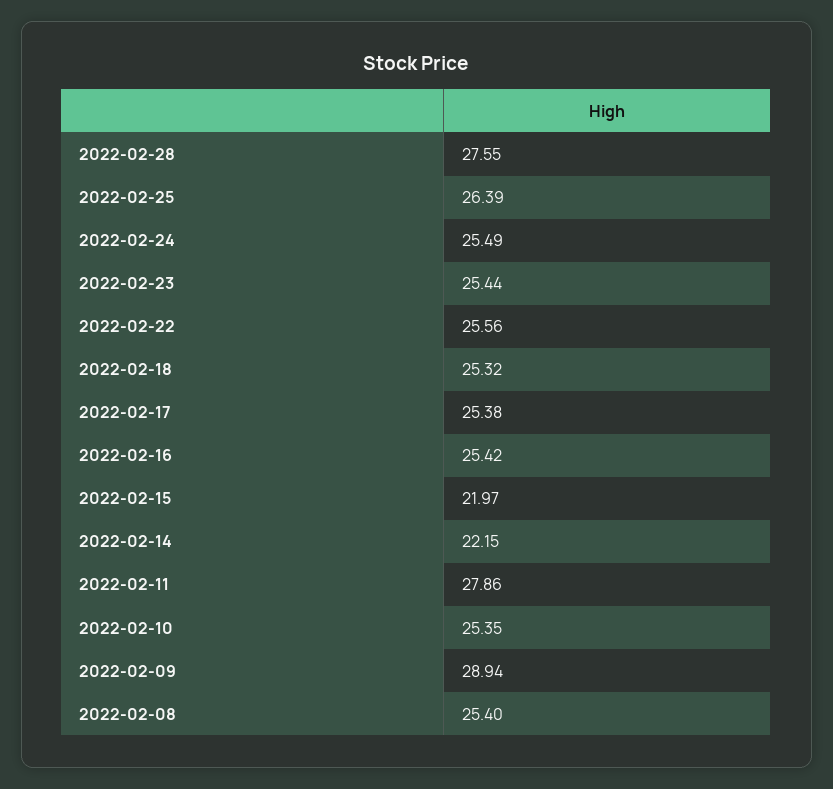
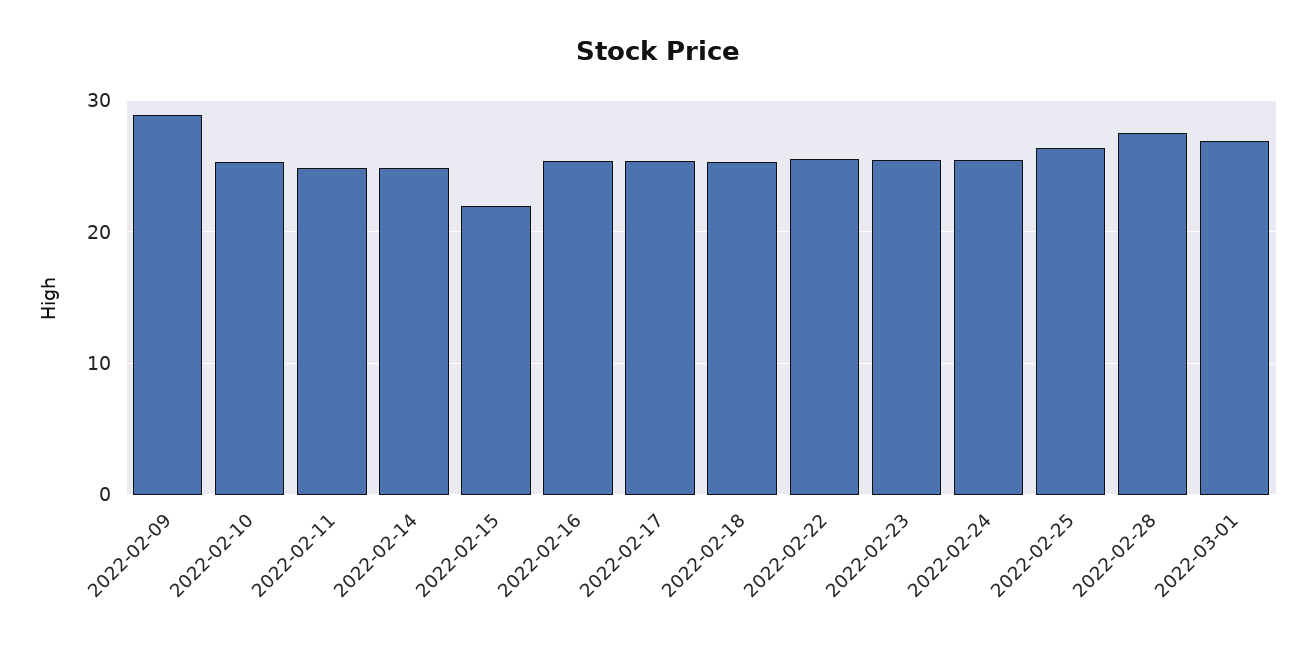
2022-02-14: 22.15 -> 25
2022-02-11: 27.86 -> 25
2022-02-08: 25.4 -> none
2022-03-01: none -> 27

